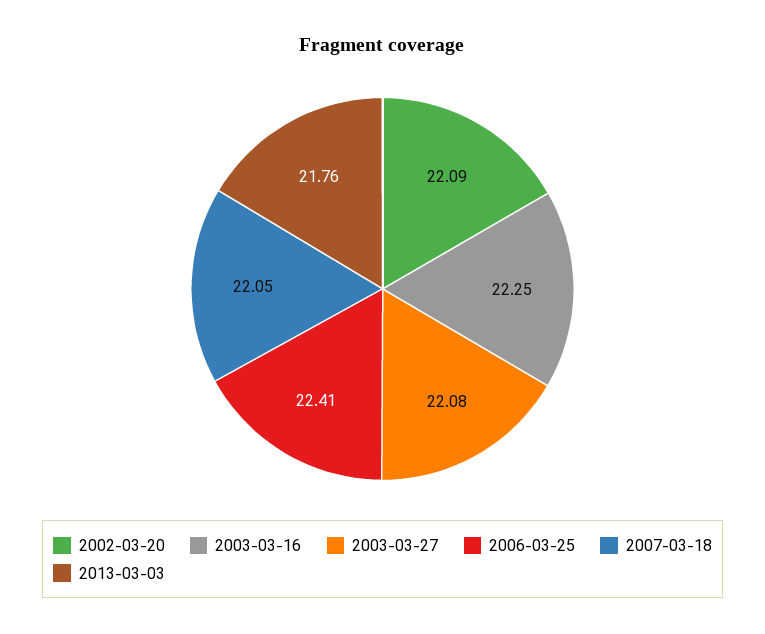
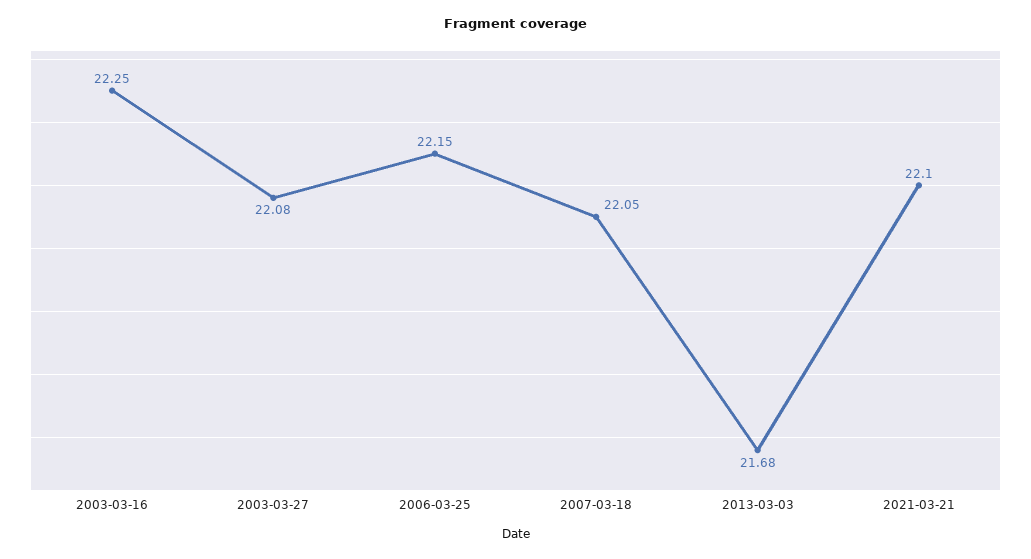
2002-03-20: 22.09 -> none
2006-03-25: 22.41 -> 22.15
2013-03-03: 21.76 -> 21.68
2021-03-21: none -> 22.1

